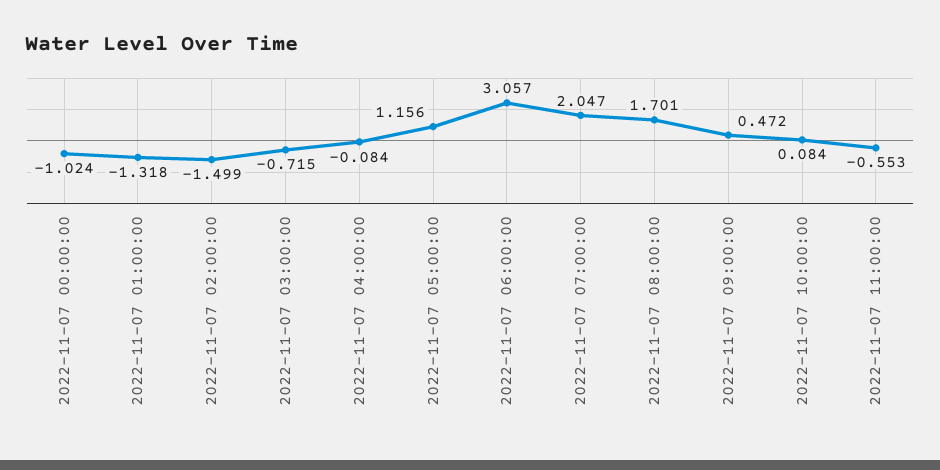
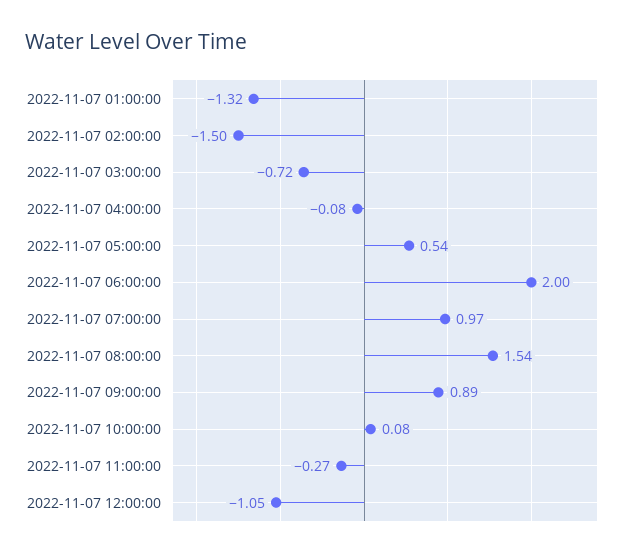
2022-11-07 00:00:00: -1.024 -> none
2022-11-07 05:00:00: 1.156 -> 0.54
2022-11-07 06:00:00: 3.057 -> 2
2022-11-07 07:00:00: 2.047 -> 0.97
2022-11-07 08:00:00: 1.701 -> 1.54
2022-11-07 09:00:00: 0.472 -> 0.89
2022-11-07 11:00:00: -0.553 -> -0.27
2022-11-07 12:00:00: none -> -1.05

